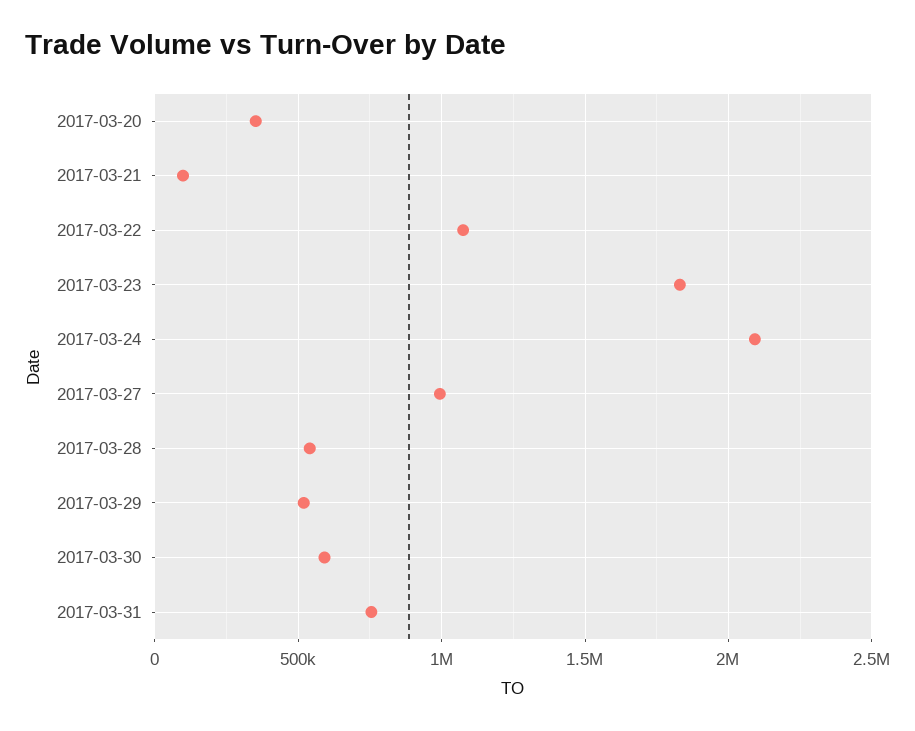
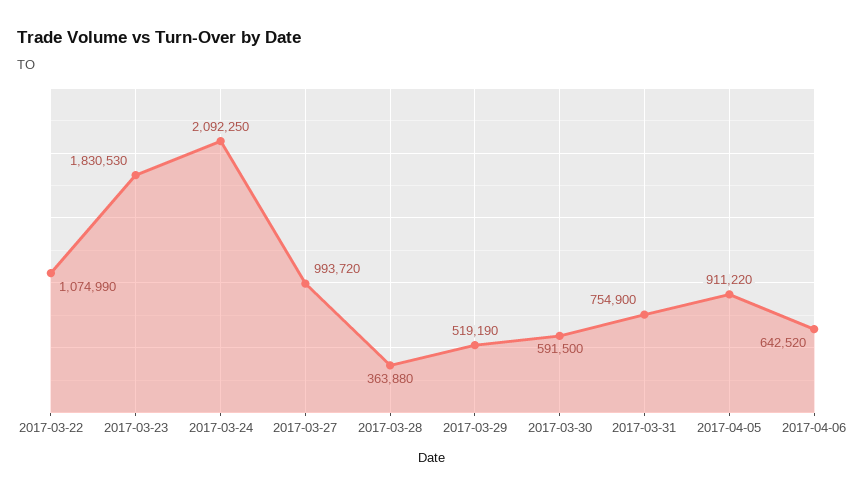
2017-03-20: 350000 -> none
2017-03-21: 100000 -> none
2017-03-28: 550000 -> 363880
2017-04-05: none -> 911220
2017-04-06: none -> 642520

